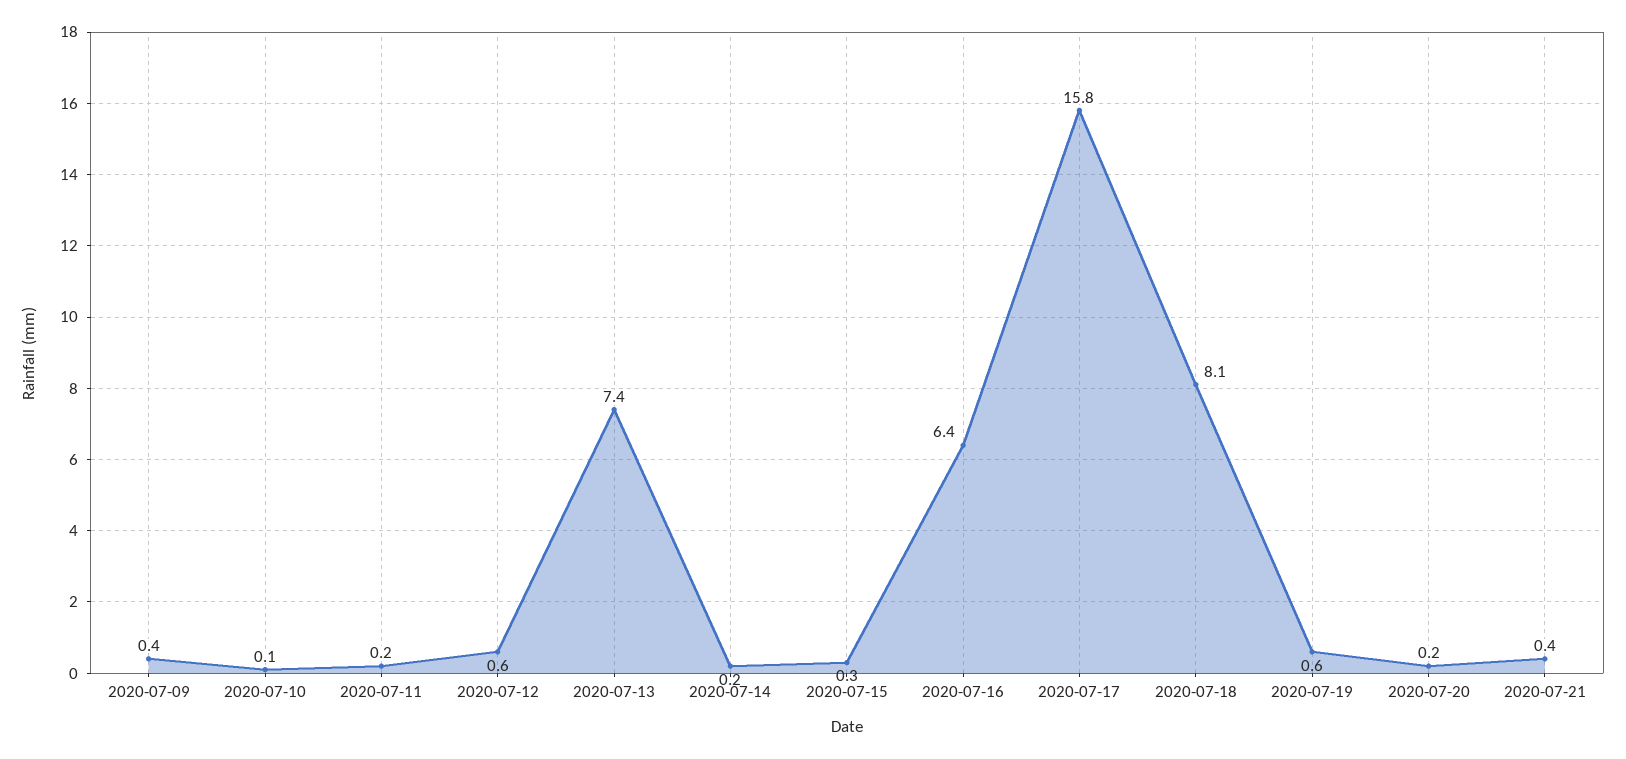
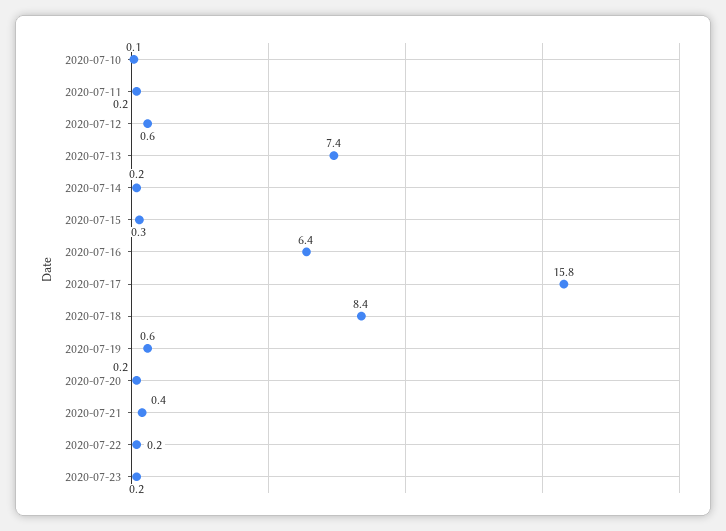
2020-07-09: 0.4 -> none
2020-07-18: 8.1 -> 8.4
2020-07-22: none -> 0.2
2020-07-23: none -> 0.2

